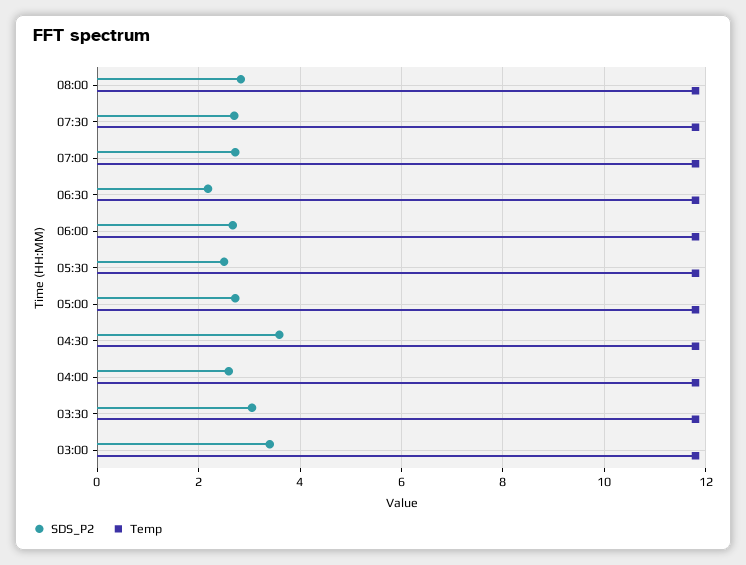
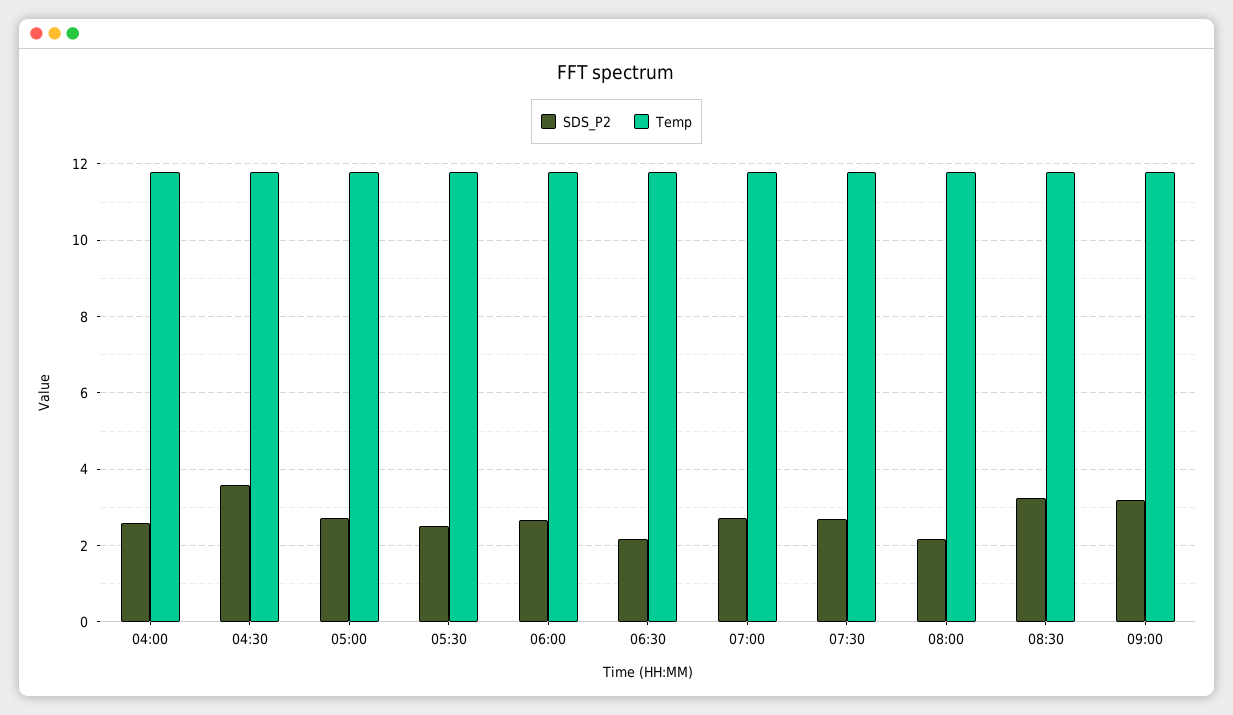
SDS_P2, 08:00: 2.8 -> 2.2
SDS_P2, 03:30: 3 -> none
Temp, 03:30: 11.8 -> none
SDS_P2, 03:00: 3.4 -> none
Temp, 03:00: 11.8 -> none
SDS_P2, 08:30: none -> 3.2
Temp, 08:30: none -> 11.8
SDS_P2, 09:00: none -> 3.2
Temp, 09:00: none -> 11.8

